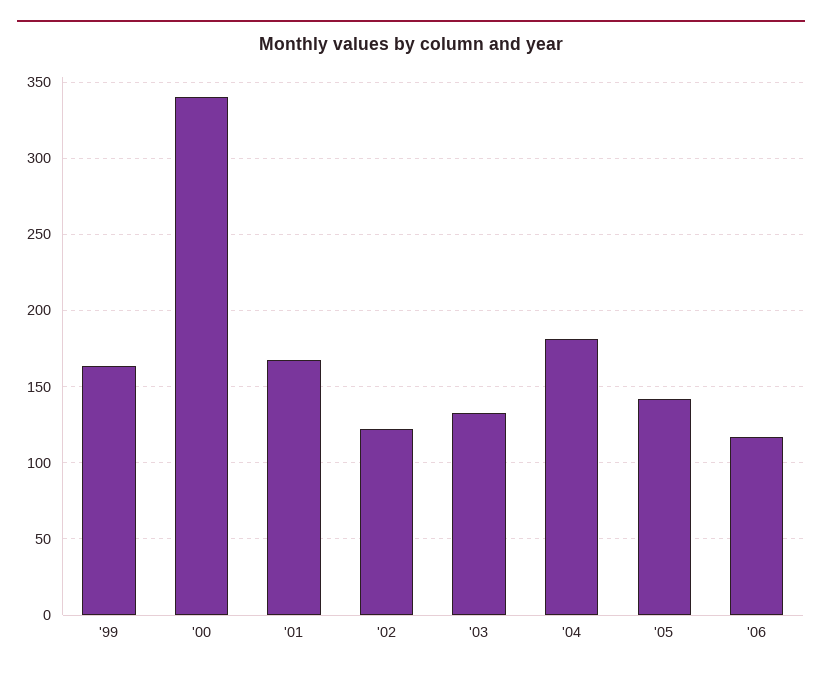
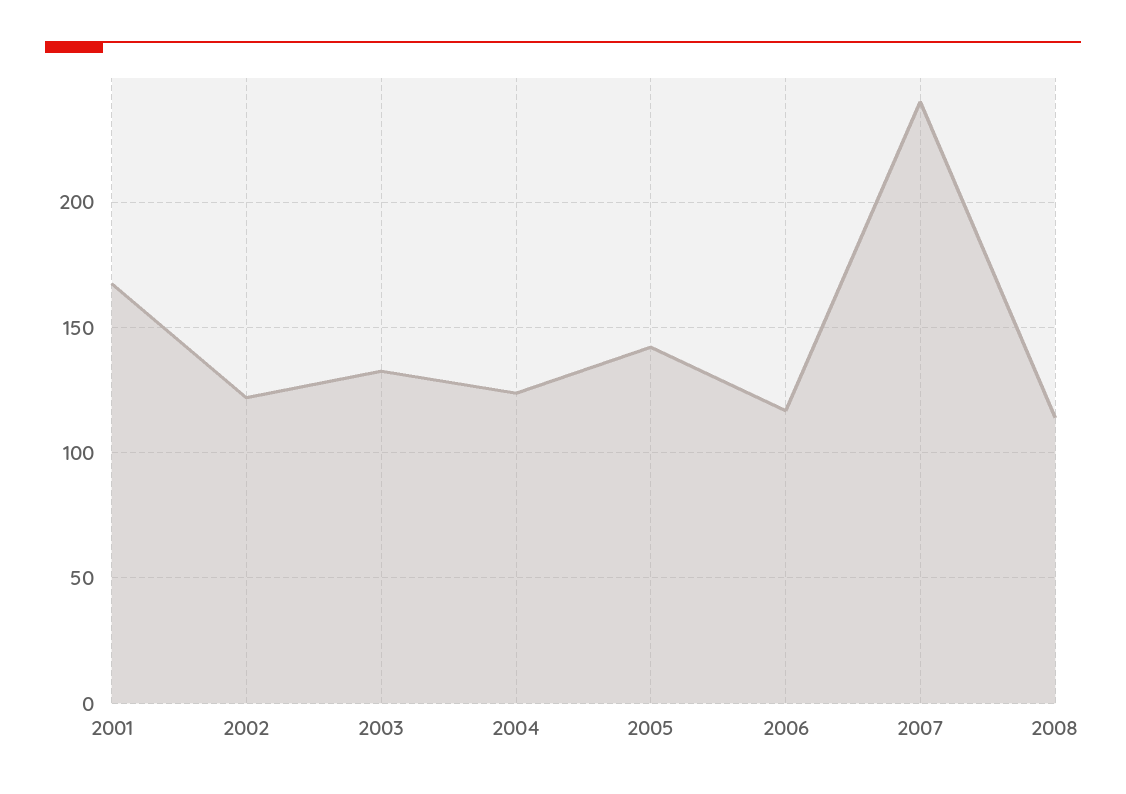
'99: 165 -> none
'00: 340 -> none
'04: 180 -> 125
2007: none -> 240
2008: none -> 115

